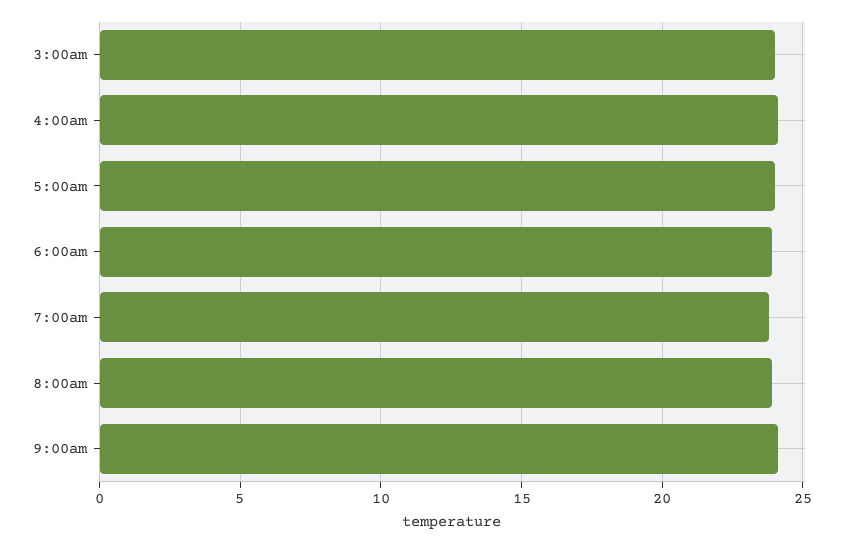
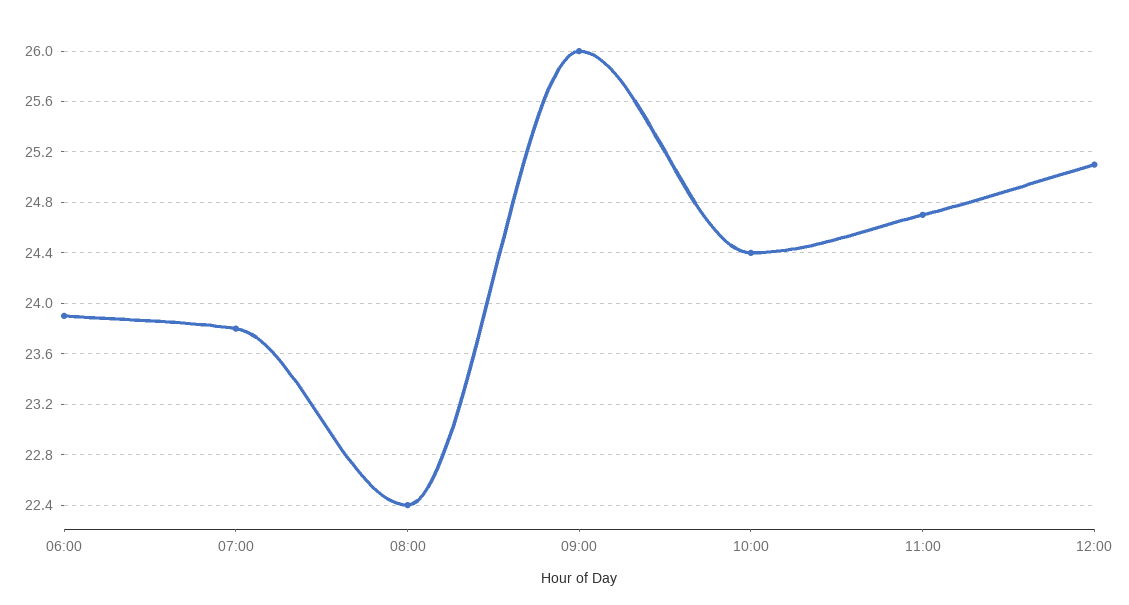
3:00am: 24 -> none
4:00am: 24 -> none
5:00am: 24 -> none
8:00am: 24 -> 22.4
9:00am: 24 -> 26
10:00: none -> 24.4
11:00: none -> 24.7
12:00: none -> 25.1

